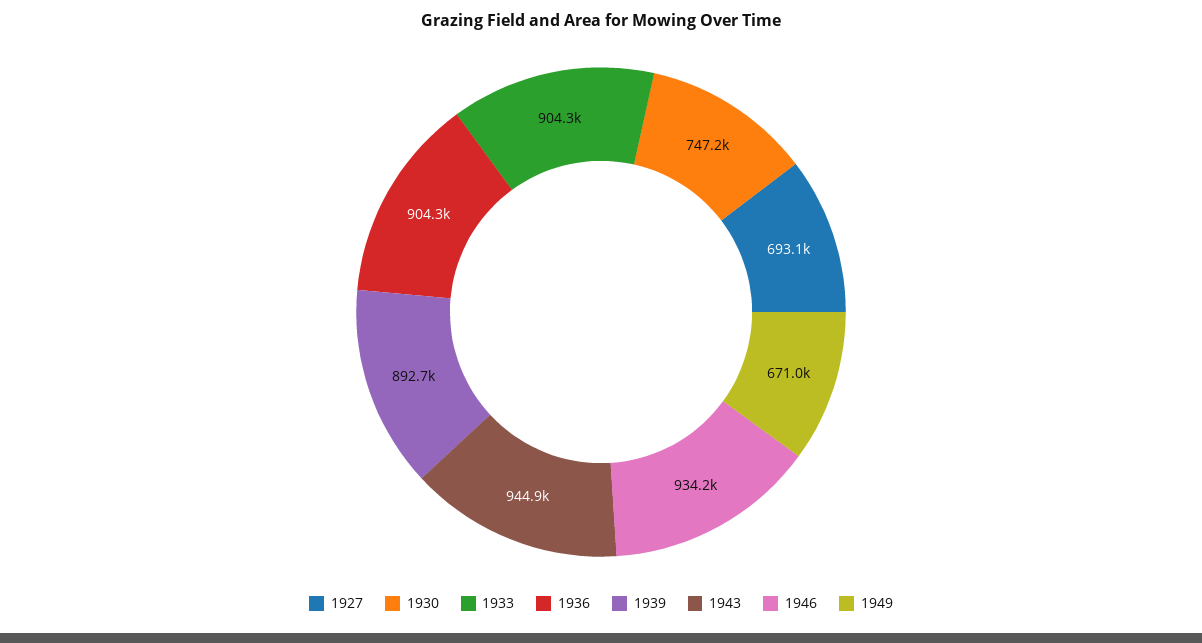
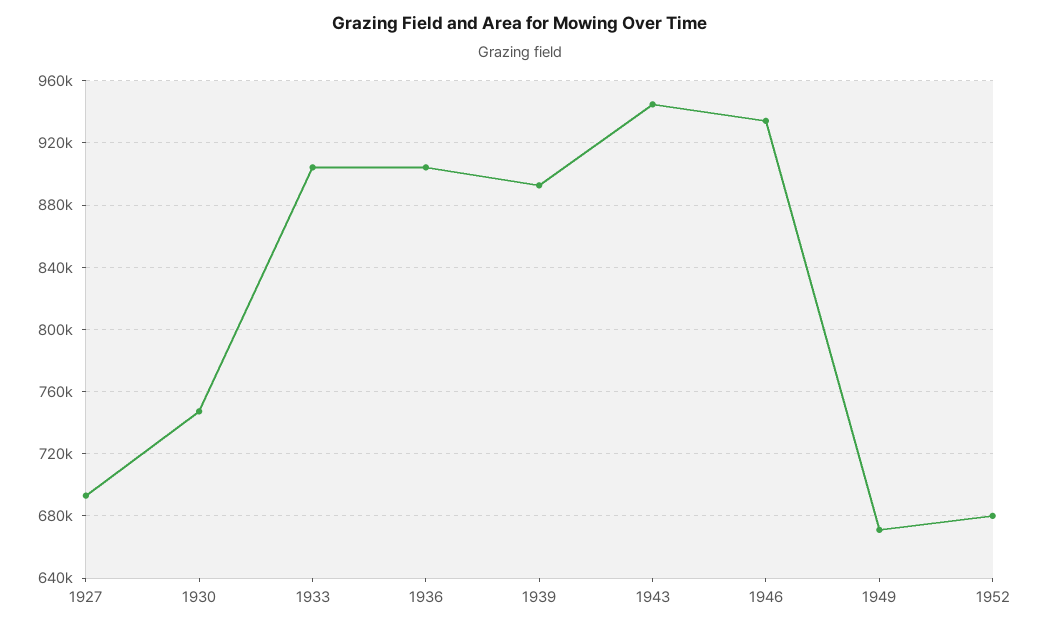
1952: none -> 680000

